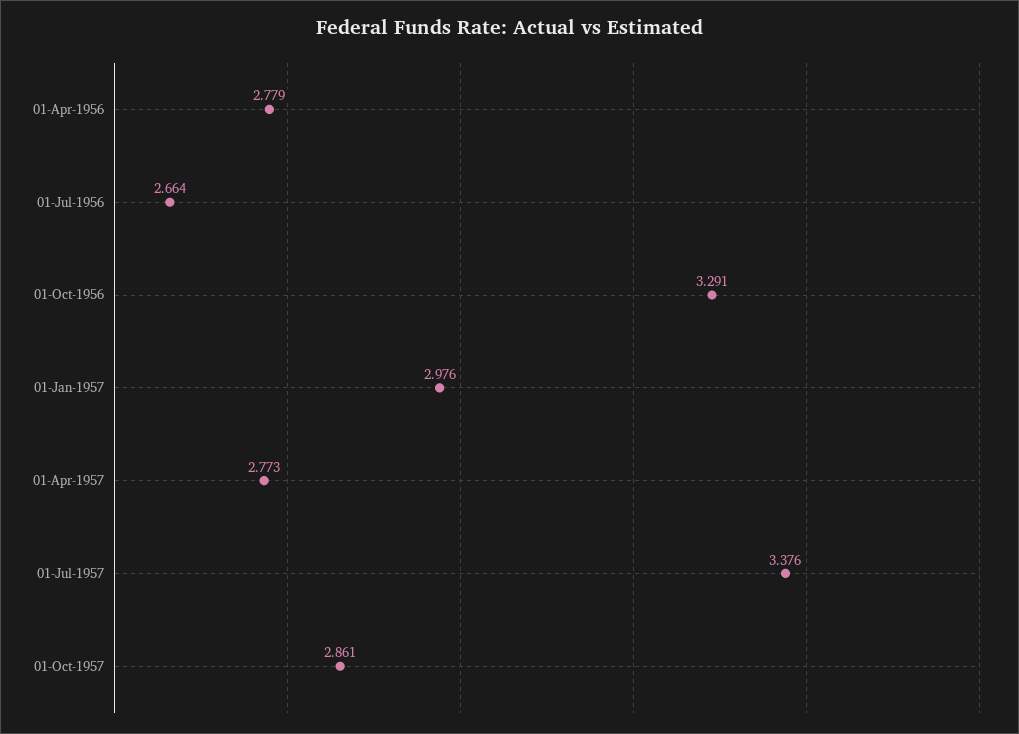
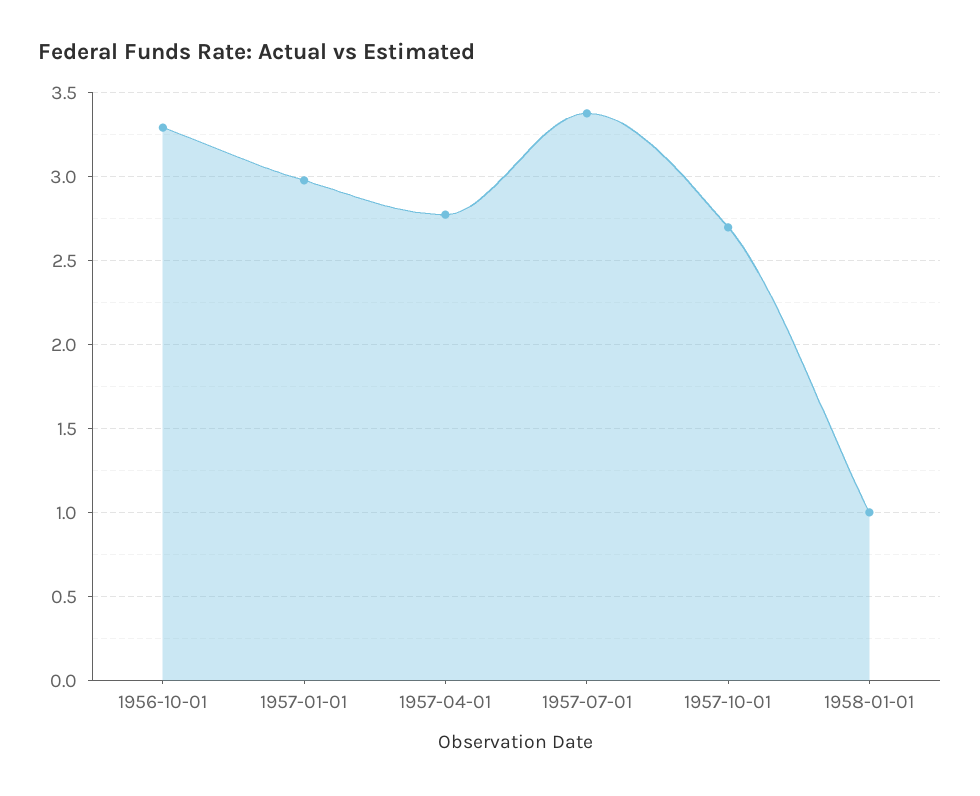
01-Apr-1956: 2.779 -> none
01-Jul-1956: 2.664 -> none
01-Oct-1957: 2.861 -> 2.7
1958-01-01: none -> 1

